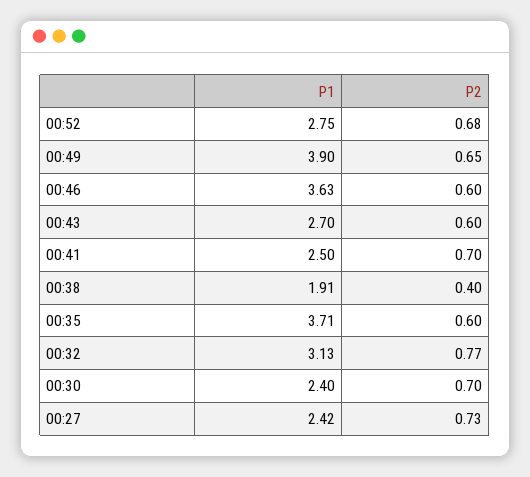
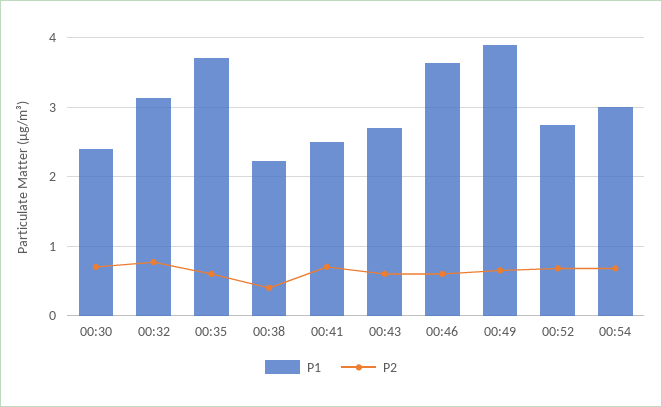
P1, 00:38: 1.91 -> 2.2
P1, 00:27: 2.42 -> none
P2, 00:27: 0.73 -> none
P1, 00:54: none -> 3
P2, 00:54: none -> 0.7

